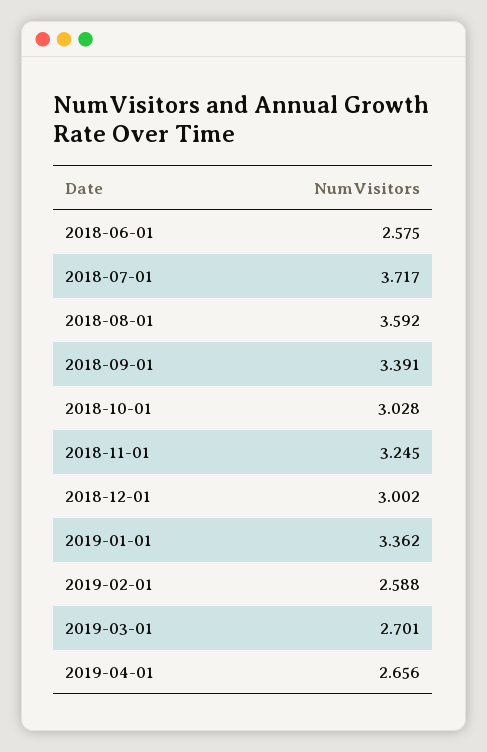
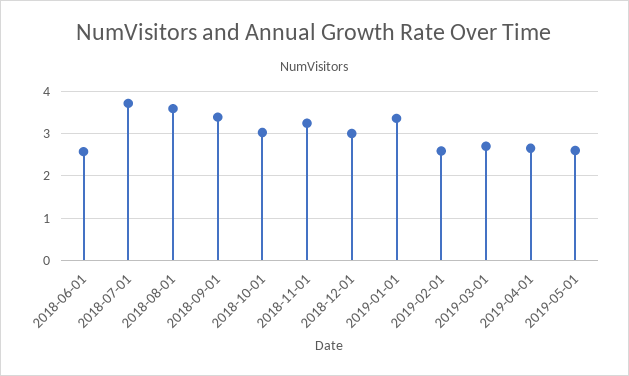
2019-05-01: none -> 2.6

